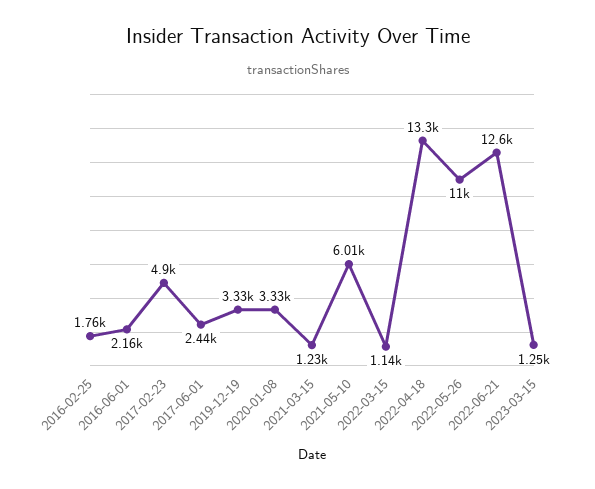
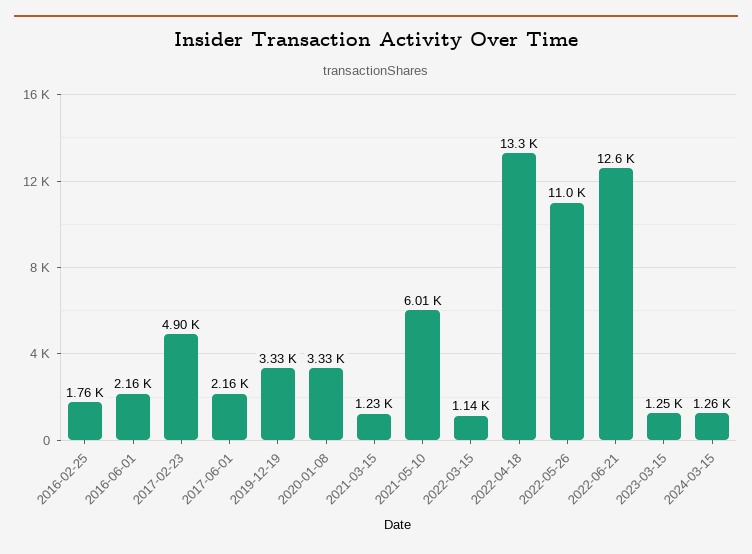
2017-06-01: 2440 -> 2160
2024-03-15: none -> 1260

